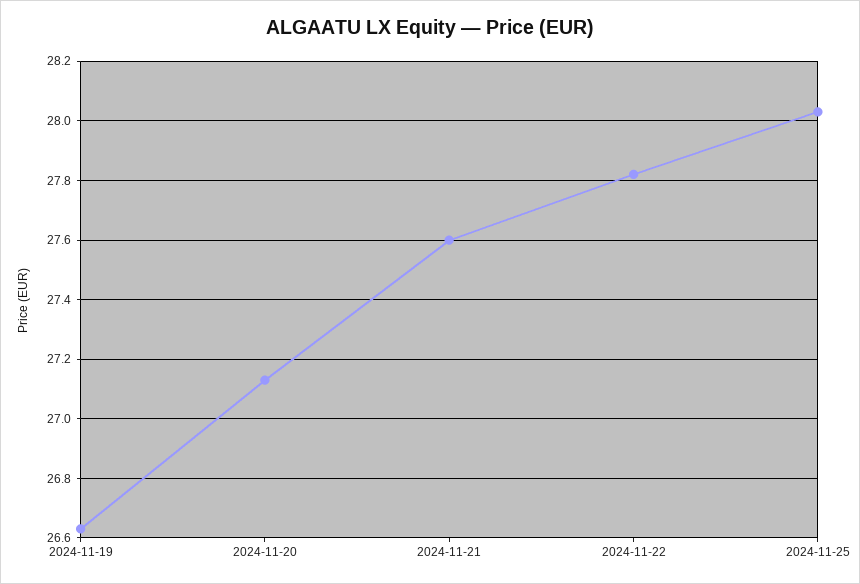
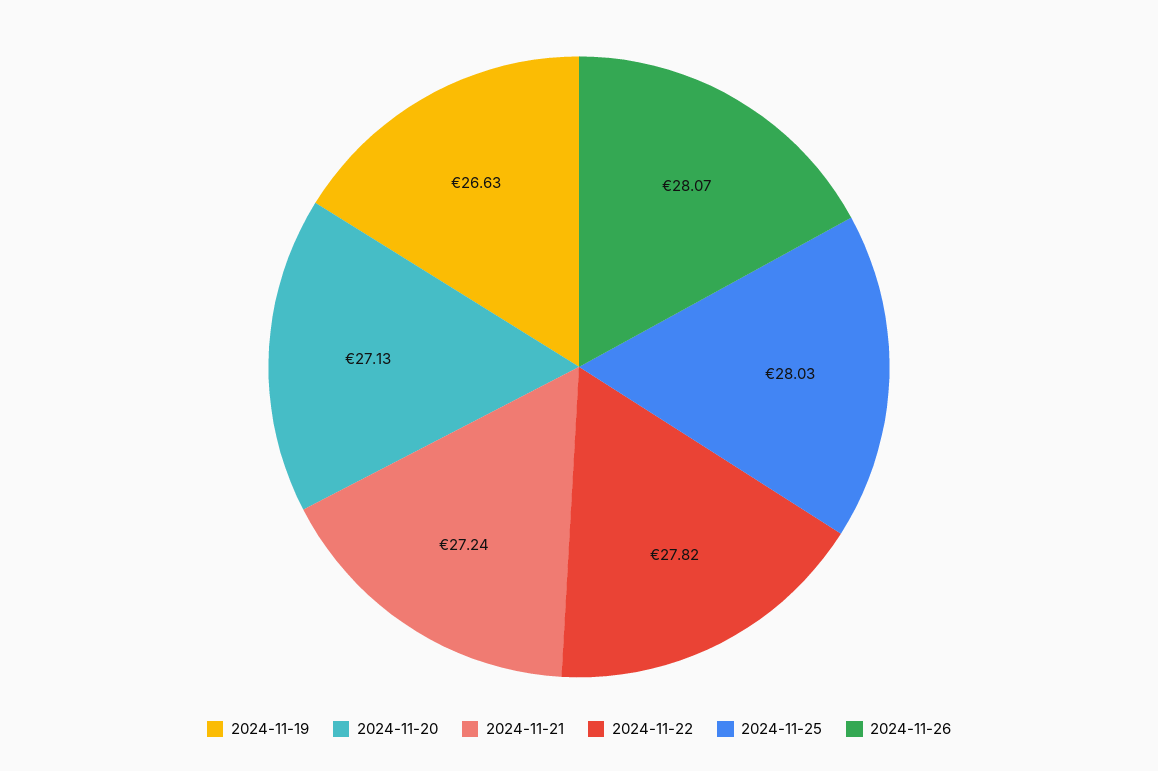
2024-11-21: 27.6 -> 27.24
2024-11-26: none -> 28.07

